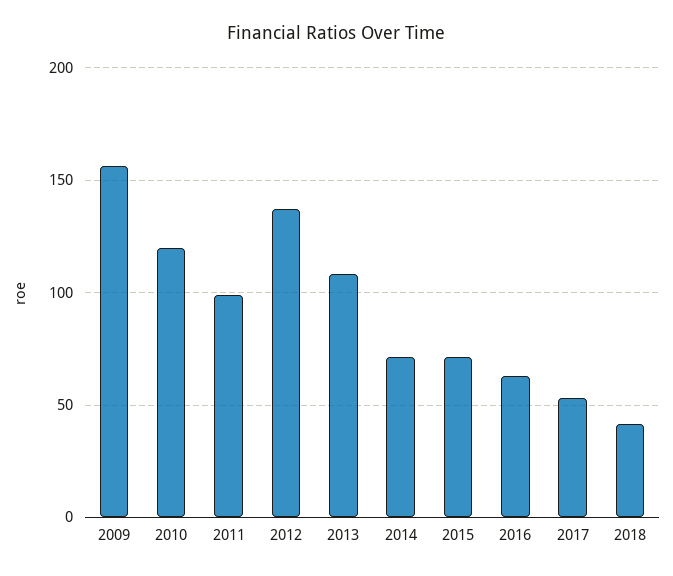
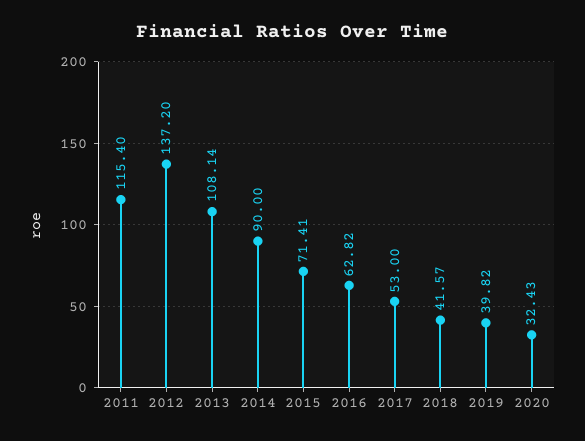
2009: 155 -> none
2010: 120 -> none
2011: 100 -> 115.4
2014: 70 -> 90
2019: none -> 39.82
2020: none -> 32.43

